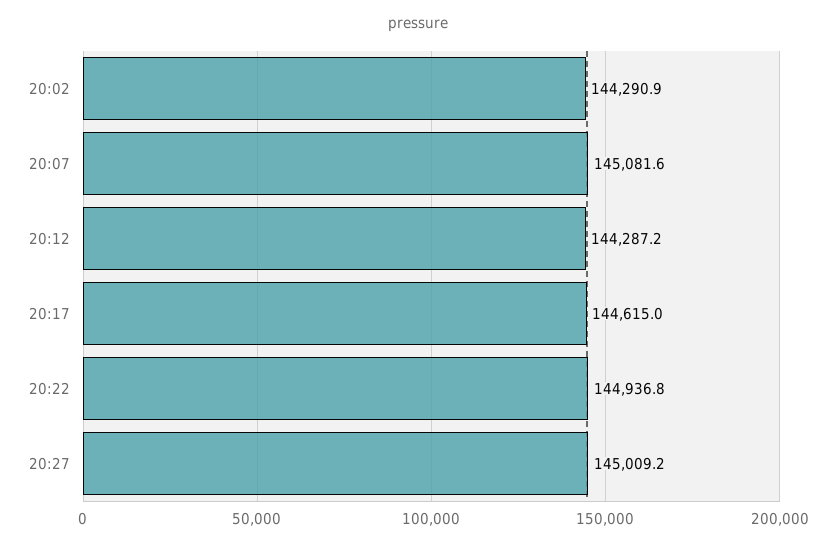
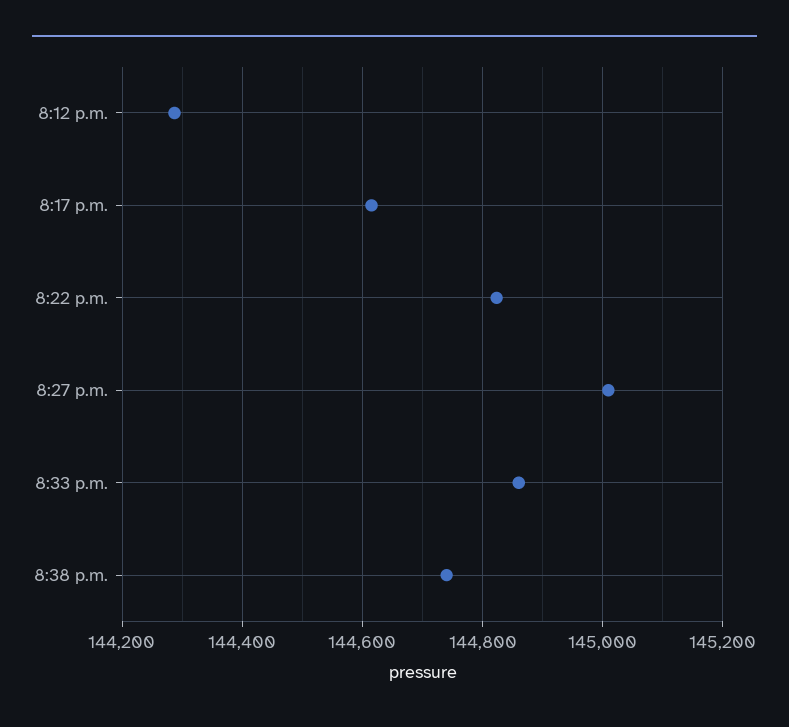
20:02: 144290.9 -> none
20:07: 145081.6 -> none
20:22: 144936.8 -> 144820
8:33 p.m.: none -> 144860
8:38 p.m.: none -> 144740

